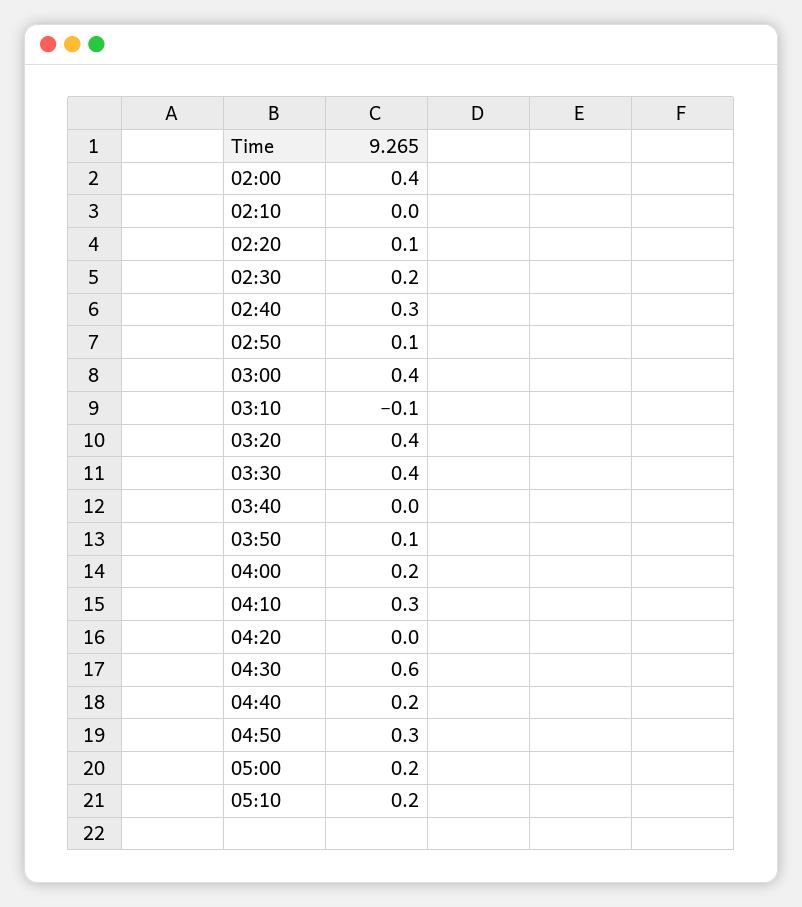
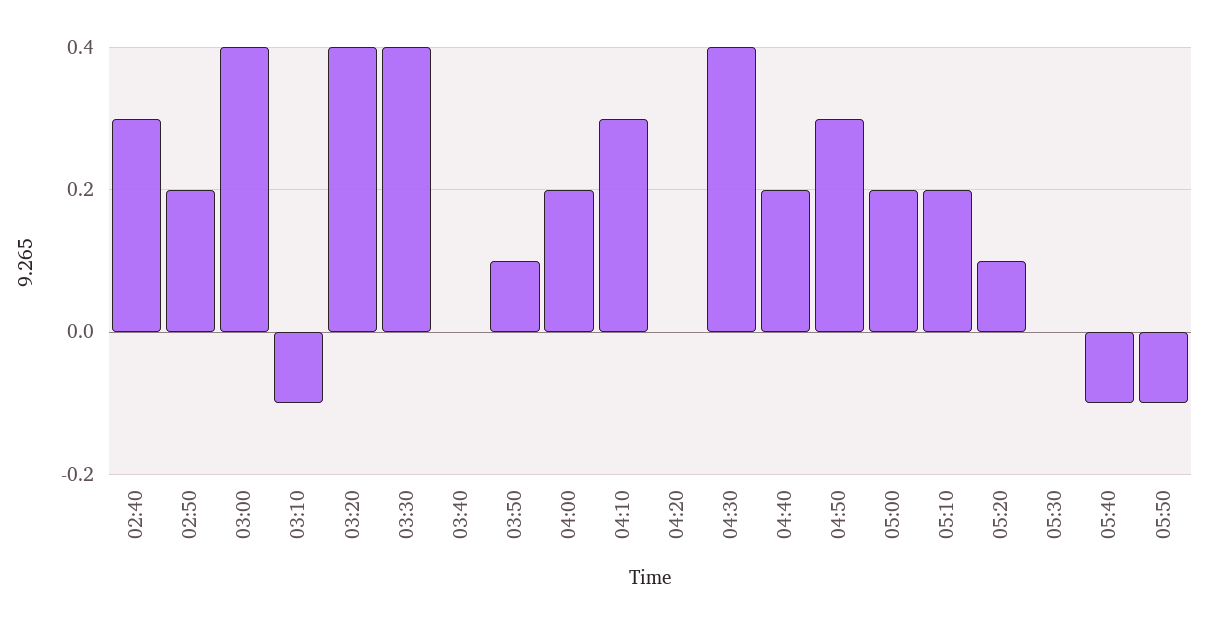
02:00: 0.4 -> none
02:10: 0 -> none
02:20: 0.1 -> none
02:30: 0.2 -> none
02:50: 0.1 -> 0.2
04:30: 0.6 -> 0.4
05:20: none -> 0.1
05:30: none -> 0
05:40: none -> -0.1
05:50: none -> -0.1

